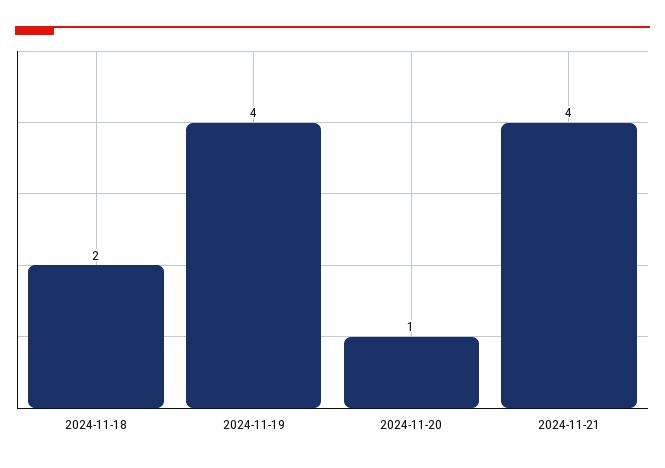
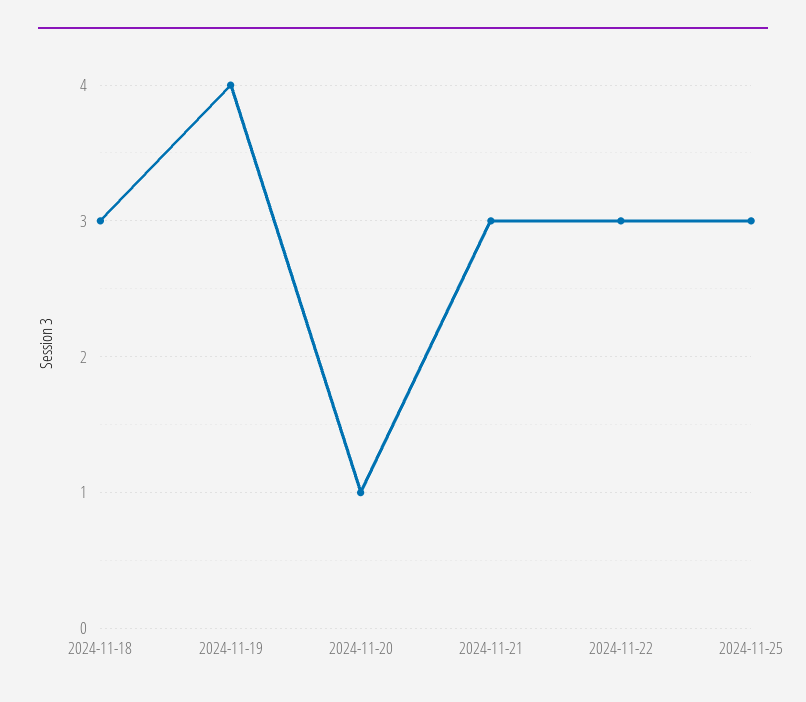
2024-11-18: 2 -> 3
2024-11-21: 4 -> 3
2024-11-22: none -> 3
2024-11-25: none -> 3

